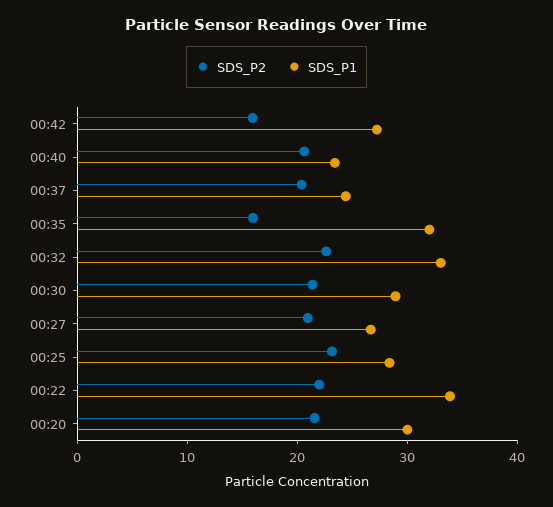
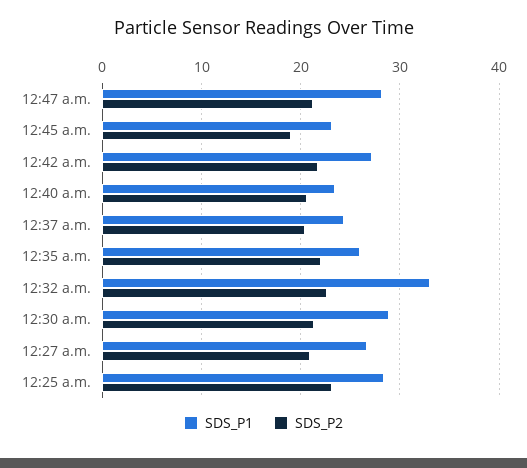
SDS_P2, 00:42: 16 -> 22
SDS_P2, 00:35: 16 -> 22
SDS_P1, 00:35: 32 -> 26
SDS_P2, 00:22: 22 -> none
SDS_P1, 00:22: 34 -> none
SDS_P2, 00:20: 22 -> none
SDS_P1, 00:20: 30 -> none
SDS_P1, 12:47 a.m.: none -> 28
SDS_P2, 12:47 a.m.: none -> 21
SDS_P1, 12:45 a.m.: none -> 23
SDS_P2, 12:45 a.m.: none -> 19

